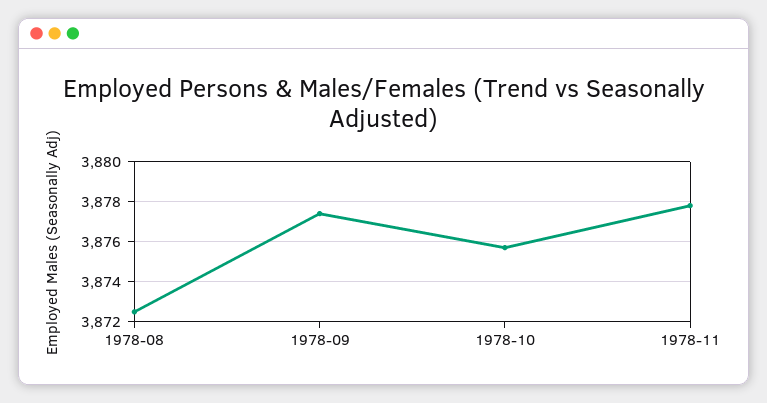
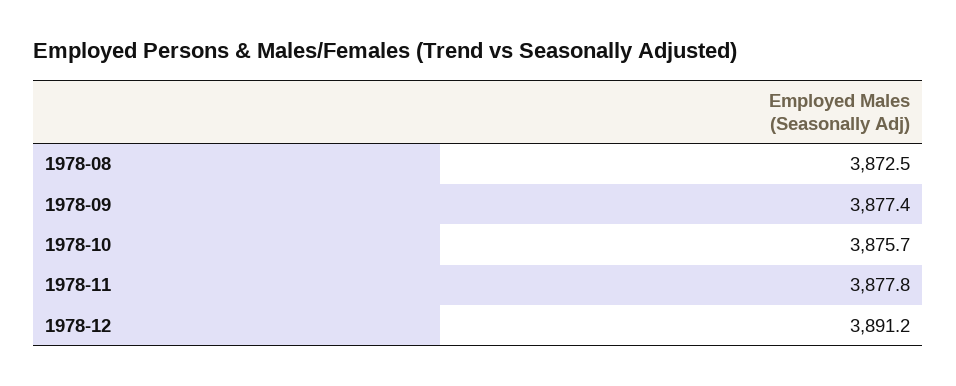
1978-12: none -> 3891.2

